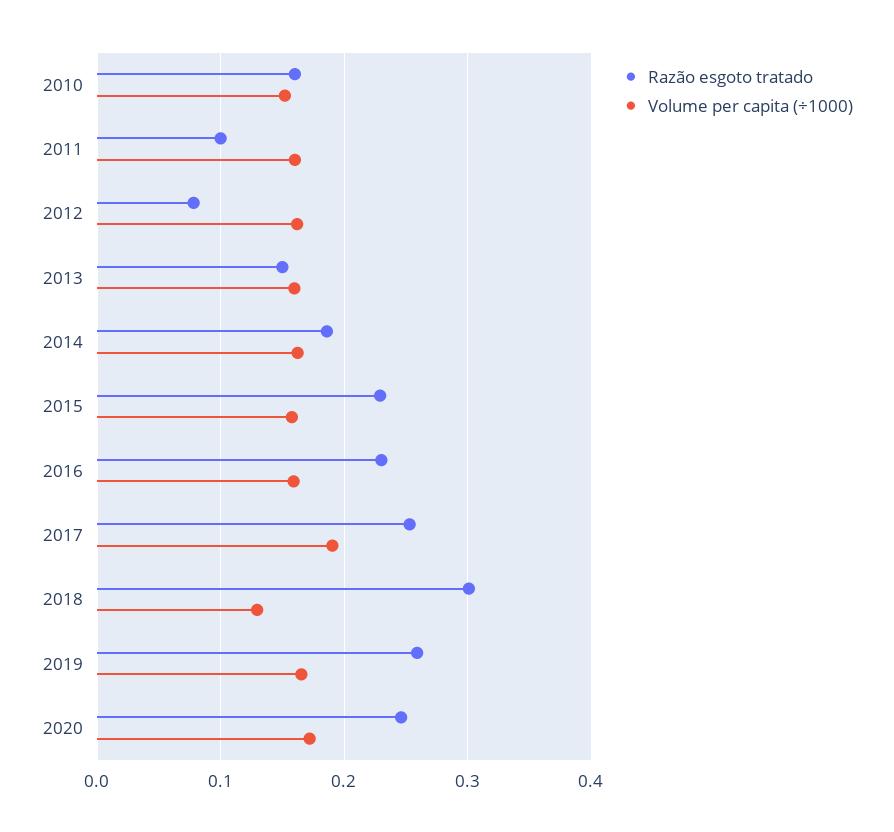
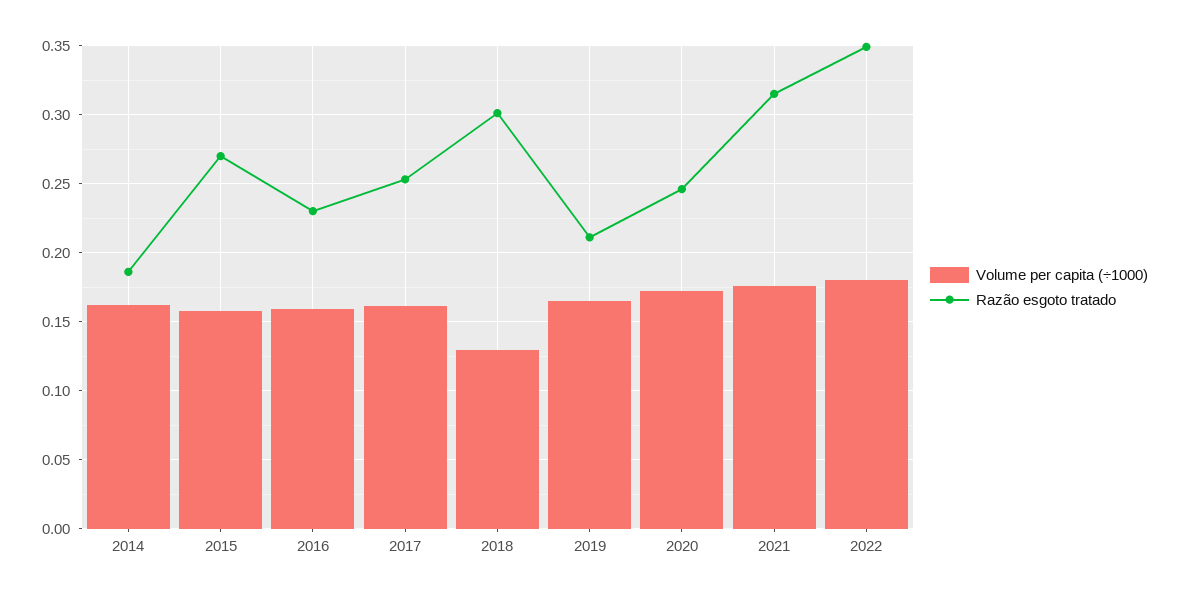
Razão esgoto tratado, 2010: 0.16 -> none
Volume per capita (÷1000), 2010: 0.15 -> none
Razão esgoto tratado, 2011: 0.1 -> none
Volume per capita (÷1000), 2011: 0.16 -> none
Razão esgoto tratado, 2012: 0.08 -> none
Volume per capita (÷1000), 2012: 0.16 -> none
Razão esgoto tratado, 2013: 0.15 -> none
Volume per capita (÷1000), 2013: 0.16 -> none
Razão esgoto tratado, 2015: 0.23 -> 0.27
Volume per capita (÷1000), 2017: 0.19 -> 0.16
Razão esgoto tratado, 2019: 0.26 -> 0.21
Volume per capita (÷1000), 2021: none -> 0.175
Razão esgoto tratado, 2021: none -> 0.315
Volume per capita (÷1000), 2022: none -> 0.18
Razão esgoto tratado, 2022: none -> 0.35

